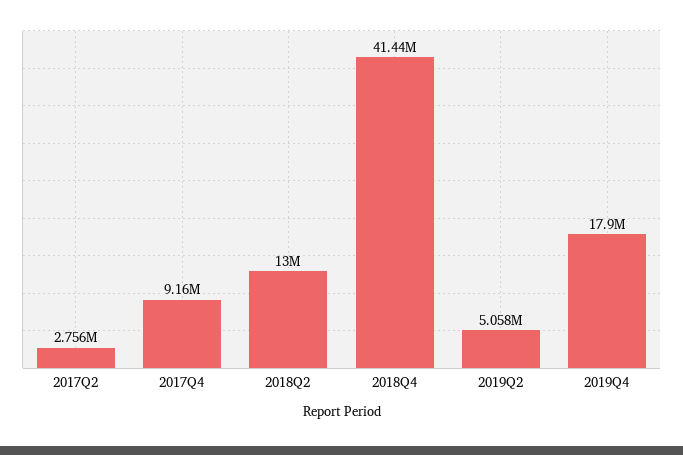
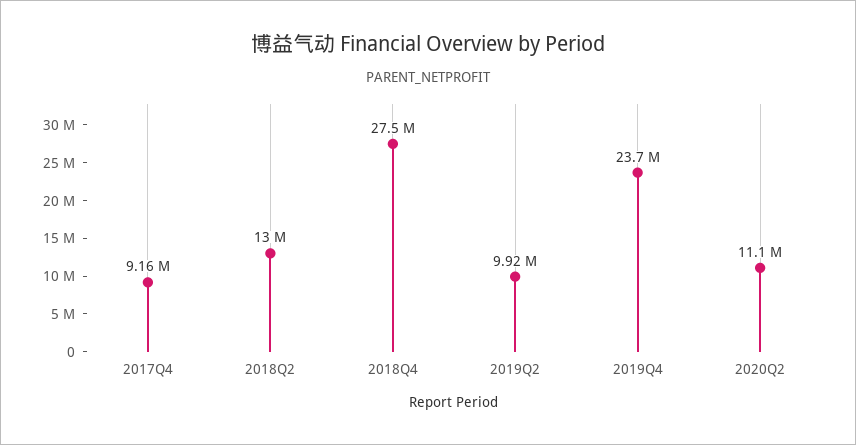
2017Q2: 2756000 -> none
2018Q4: 41440000 -> 27500000
2019Q2: 5058000 -> 9920000
2019Q4: 17900000 -> 23700000
2020Q2: none -> 11100000

